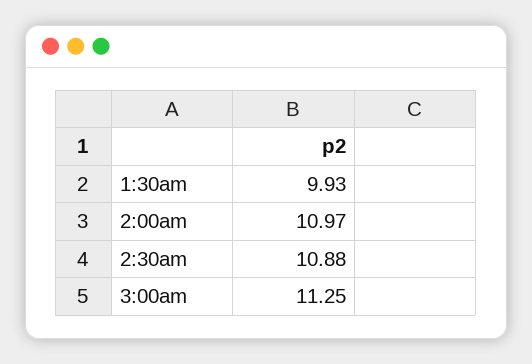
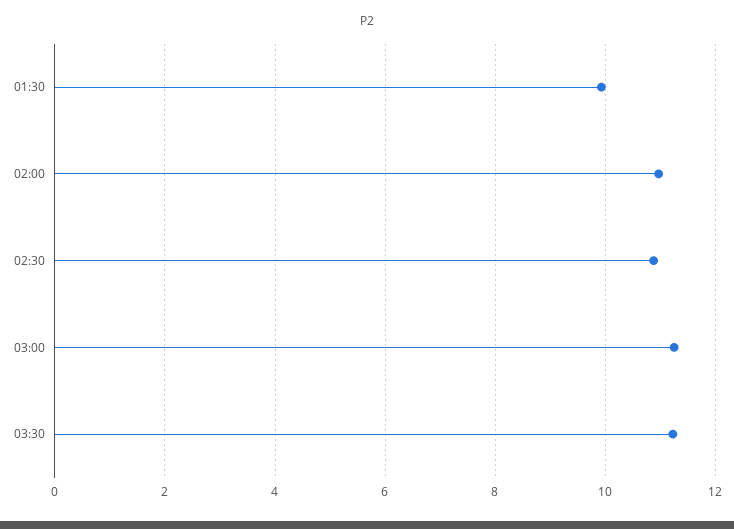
03:30: none -> 11.2

